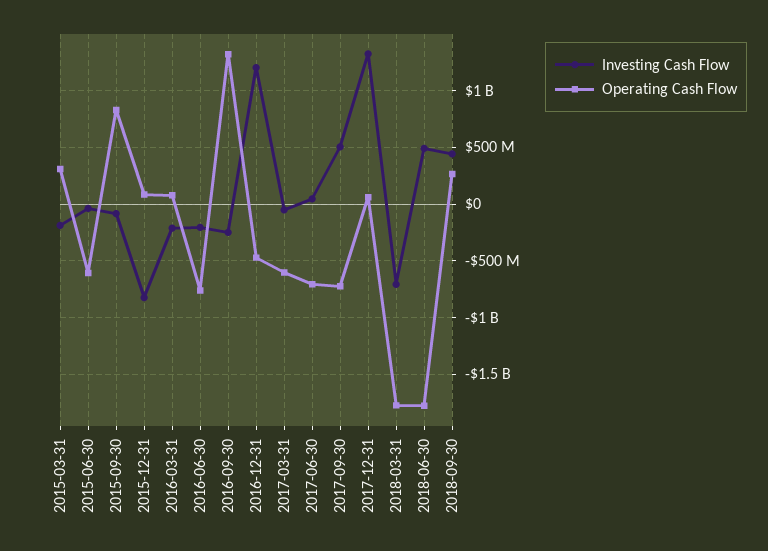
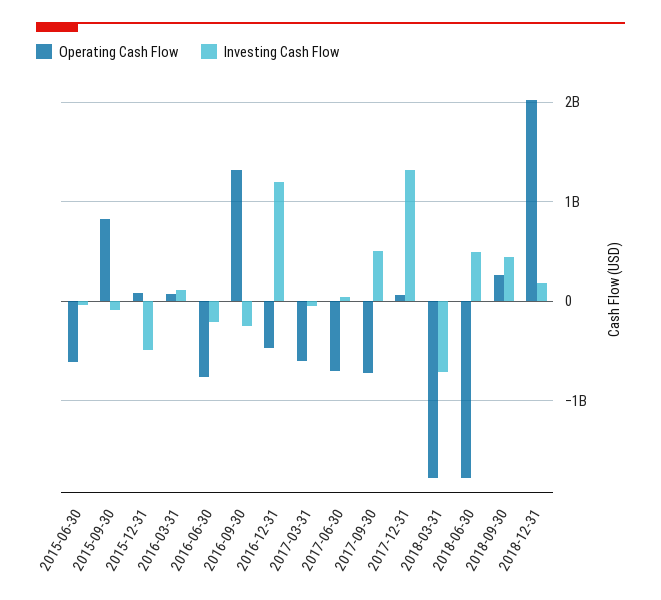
Investing Cash Flow, 2015-03-31: -200000000 -> none
Operating Cash Flow, 2015-03-31: 300000000 -> none
Investing Cash Flow, 2015-12-31: -800000000 -> -500000000
Investing Cash Flow, 2016-03-31: -200000000 -> 100000000
Operating Cash Flow, 2018-12-31: none -> 2000000000
Investing Cash Flow, 2018-12-31: none -> 200000000

